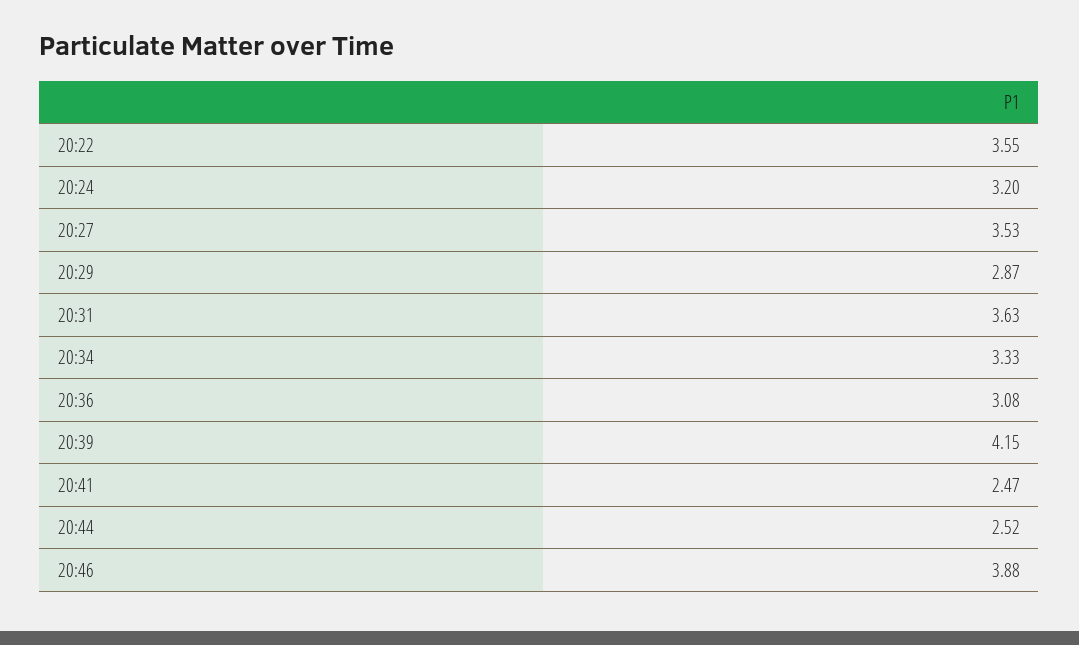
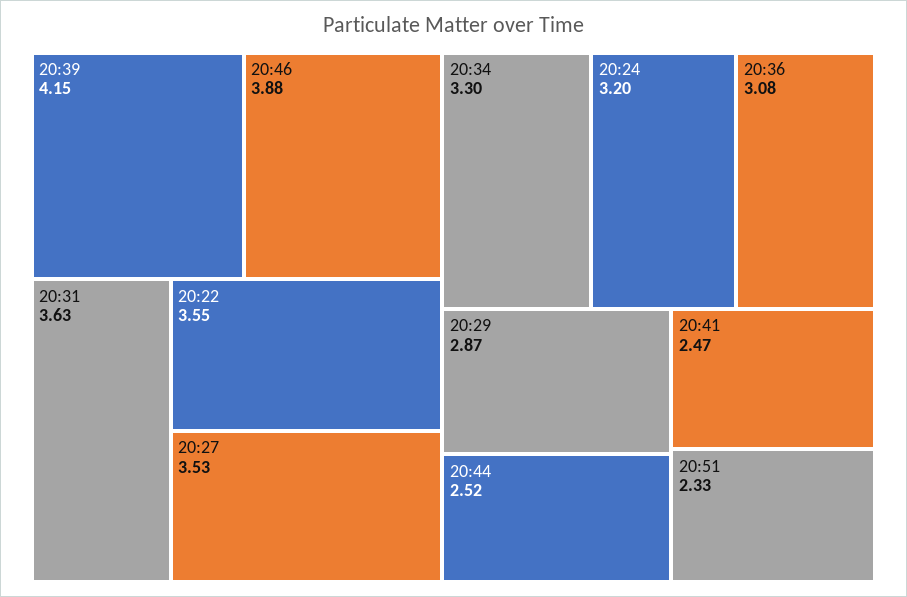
20:34: 3.33 -> 3.3
20:51: none -> 2.33

